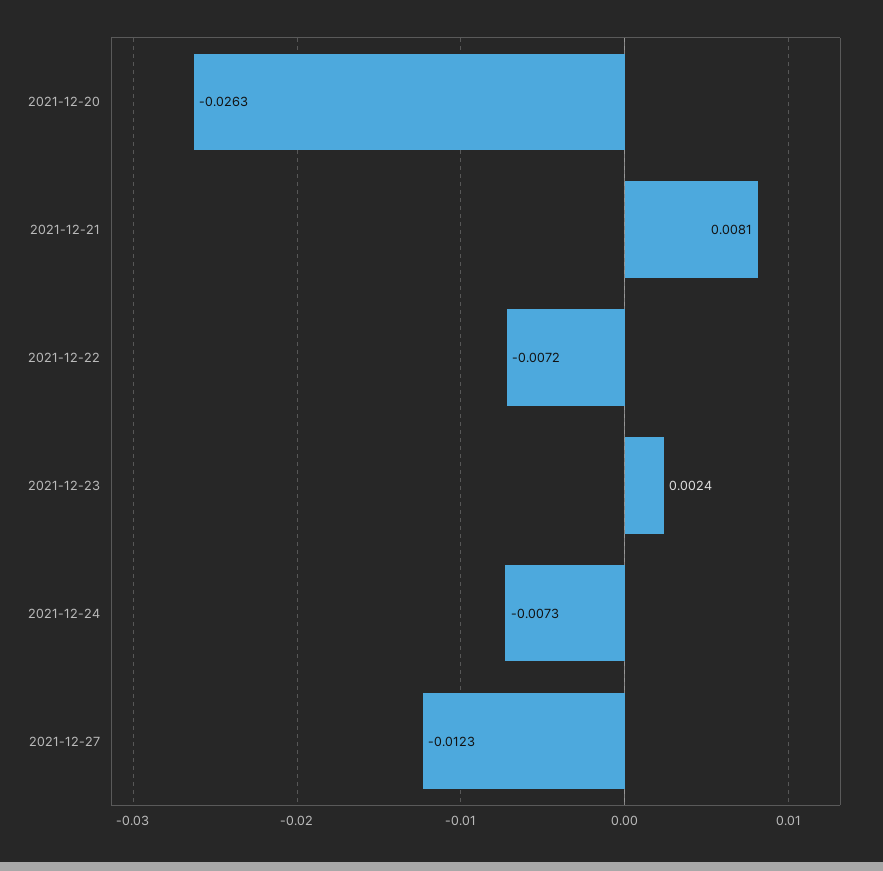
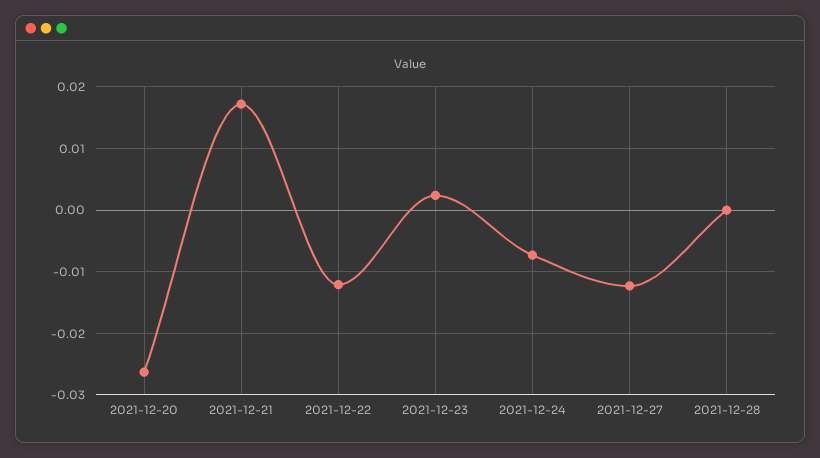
2021-12-21: 0.0081 -> 0.017
2021-12-22: -0.0072 -> -0.012
2021-12-28: none -> 0

